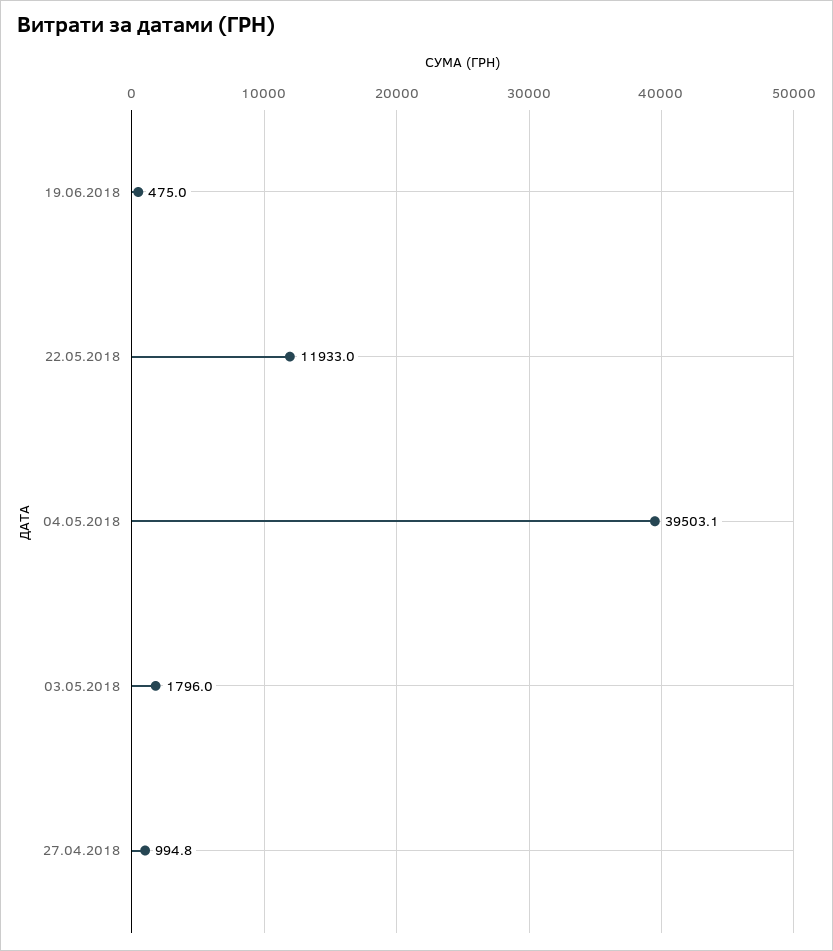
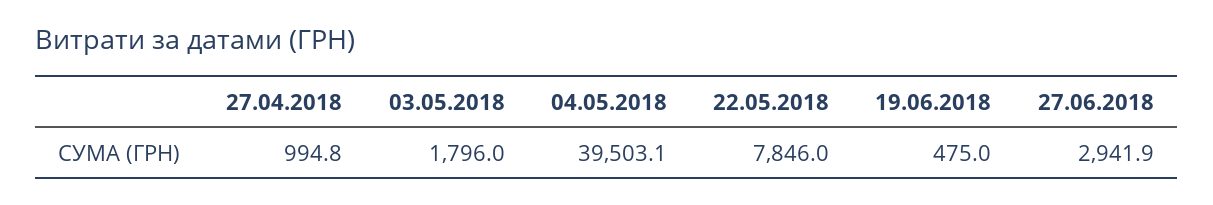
22.05.2018: 11933 -> 7846
27.06.2018: none -> 2941.9

